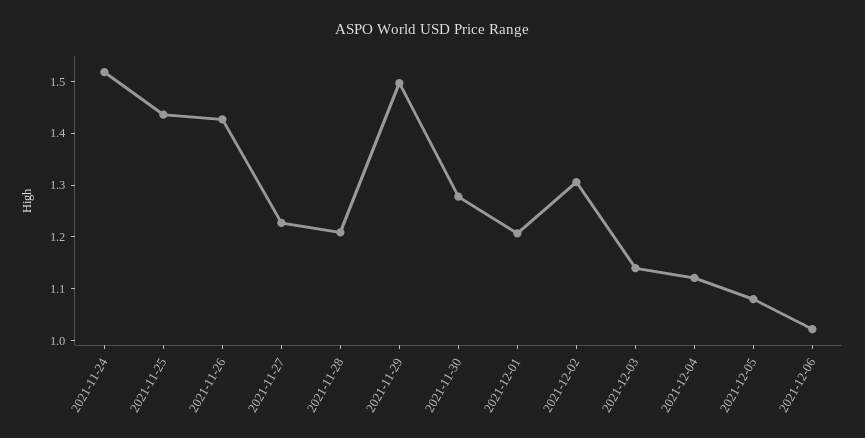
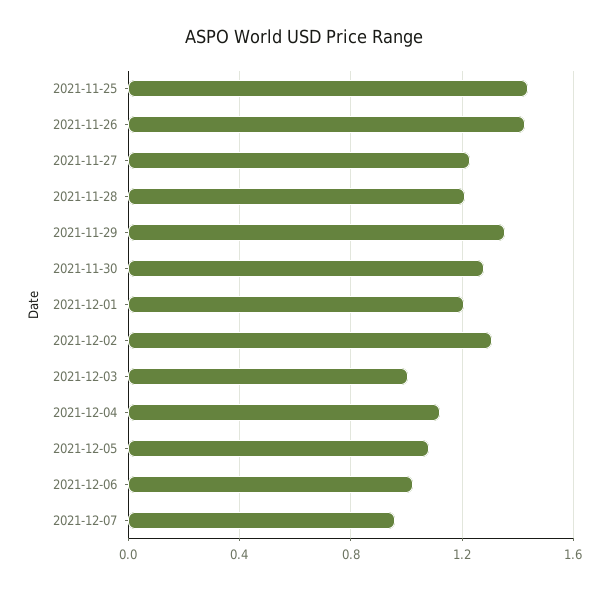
2021-11-24: 1.52 -> none
2021-11-29: 1.5 -> 1.35
2021-12-03: 1.14 -> 1
2021-12-07: none -> 0.95

